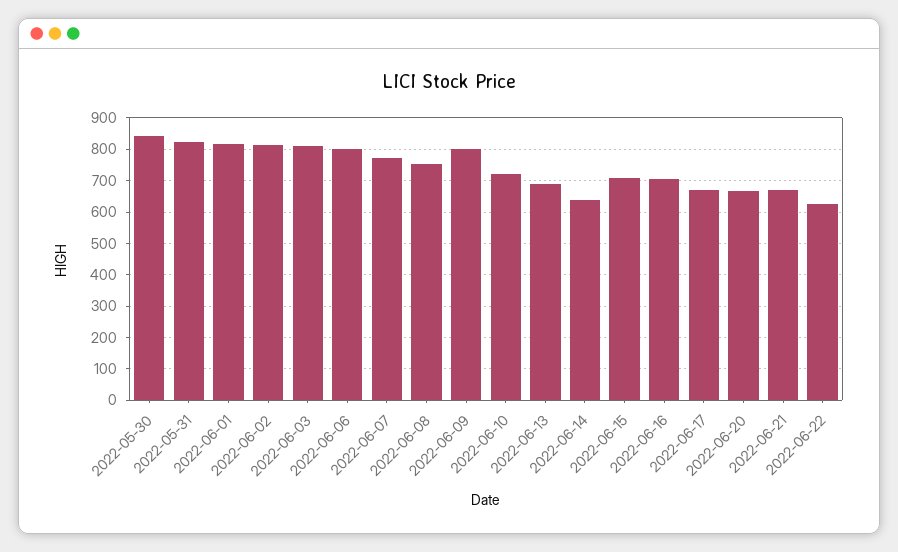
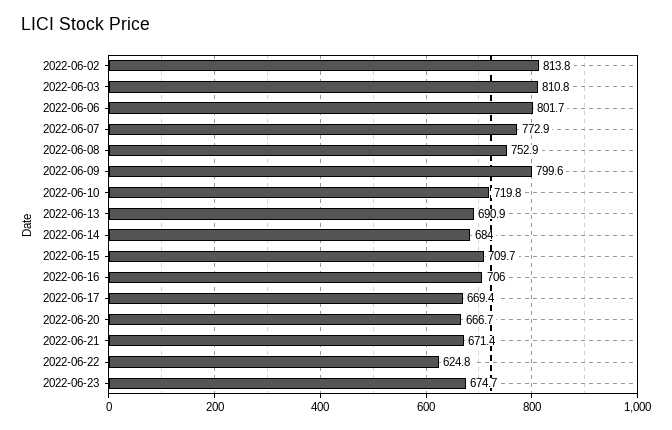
2022-05-30: 840 -> none
2022-05-31: 820 -> none
2022-06-01: 820 -> none
2022-06-14: 640 -> 684
2022-06-23: none -> 674.7

